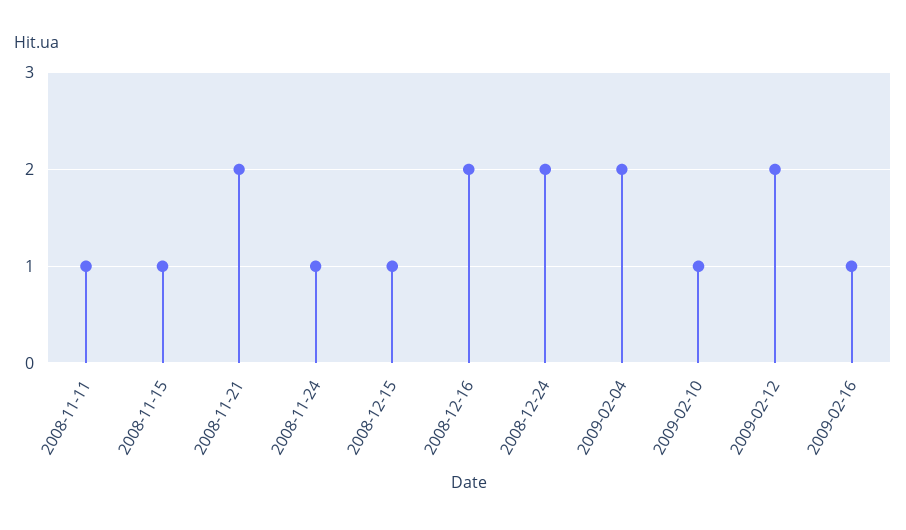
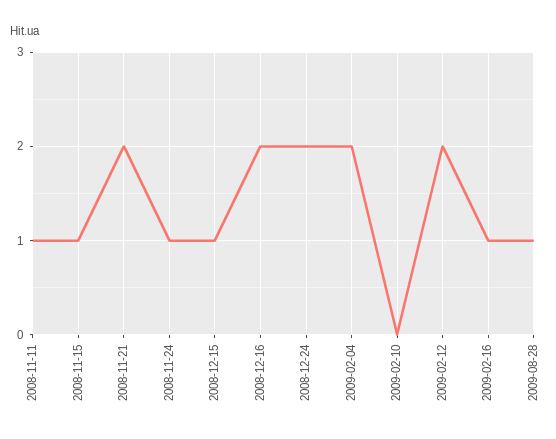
2009-02-10: 1 -> 0
2009-08-28: none -> 1

